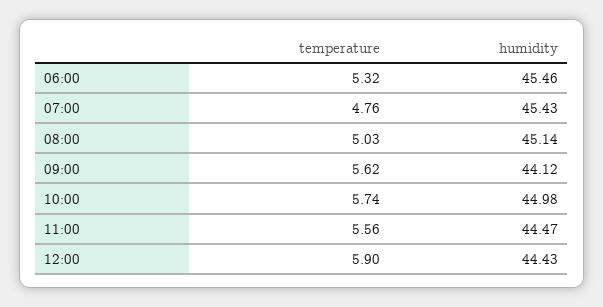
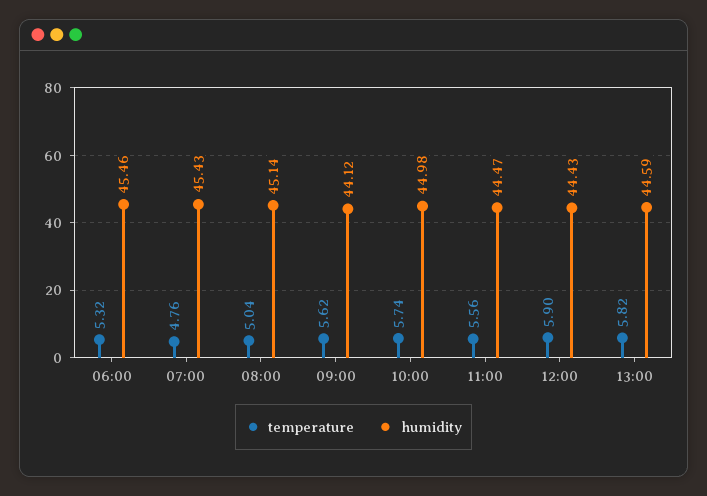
temperature, 08:00: 5.03 -> 5.04
temperature, 13:00: none -> 5.82
humidity, 13:00: none -> 44.59

